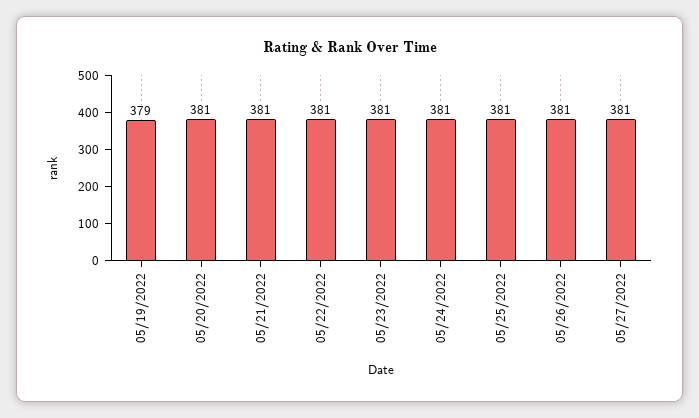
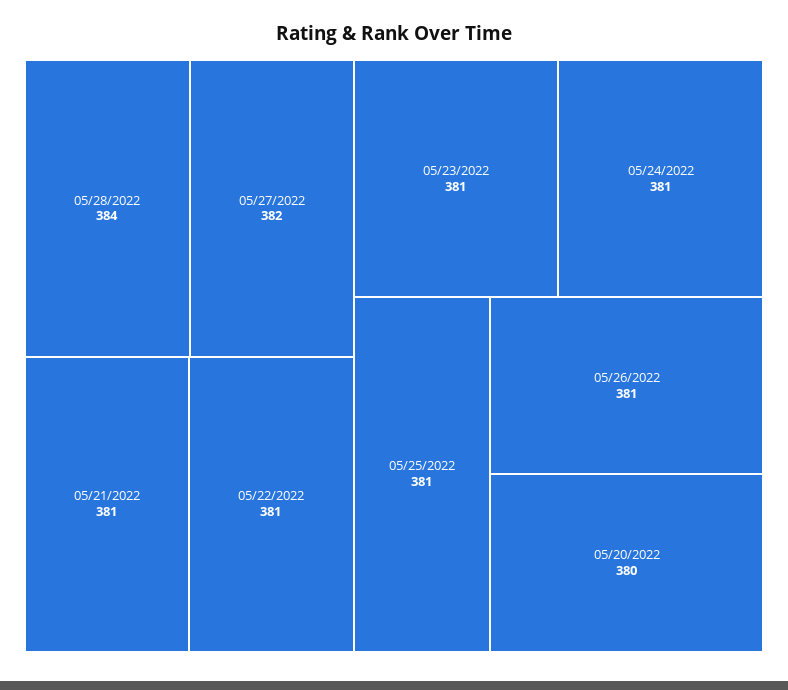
05/19/2022: 379 -> none
05/20/2022: 381 -> 380
05/27/2022: 381 -> 382
05/28/2022: none -> 384

